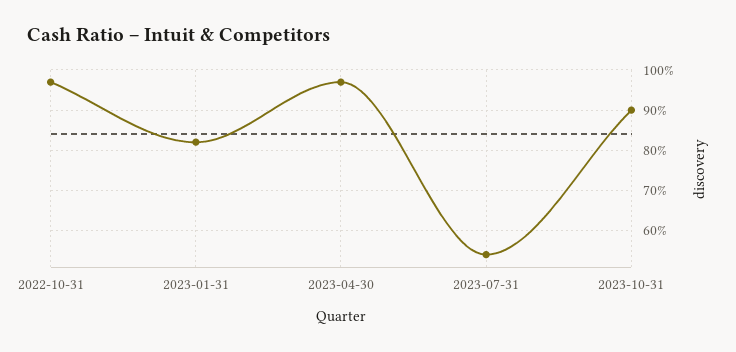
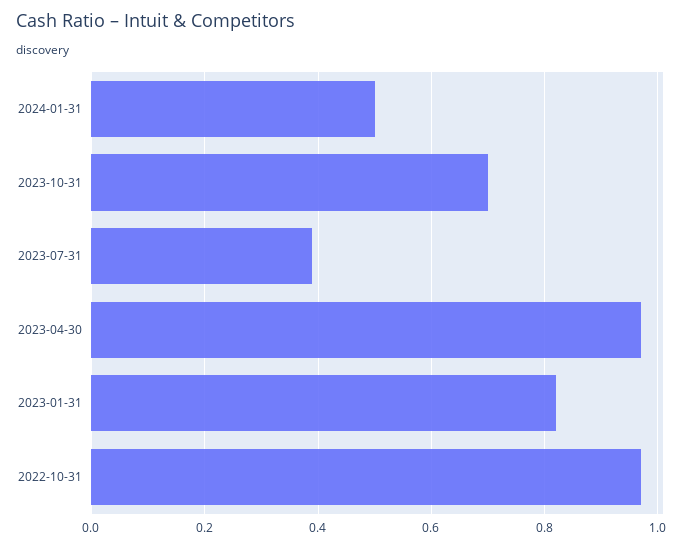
2023-07-31: 0.55 -> 0.4
2023-10-31: 0.9 -> 0.7
2024-01-31: none -> 0.5

